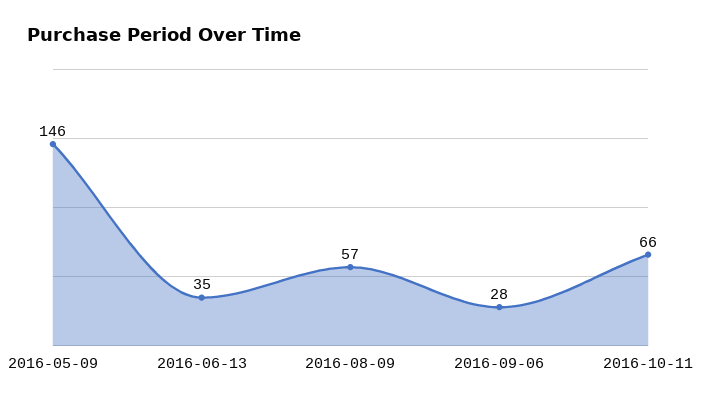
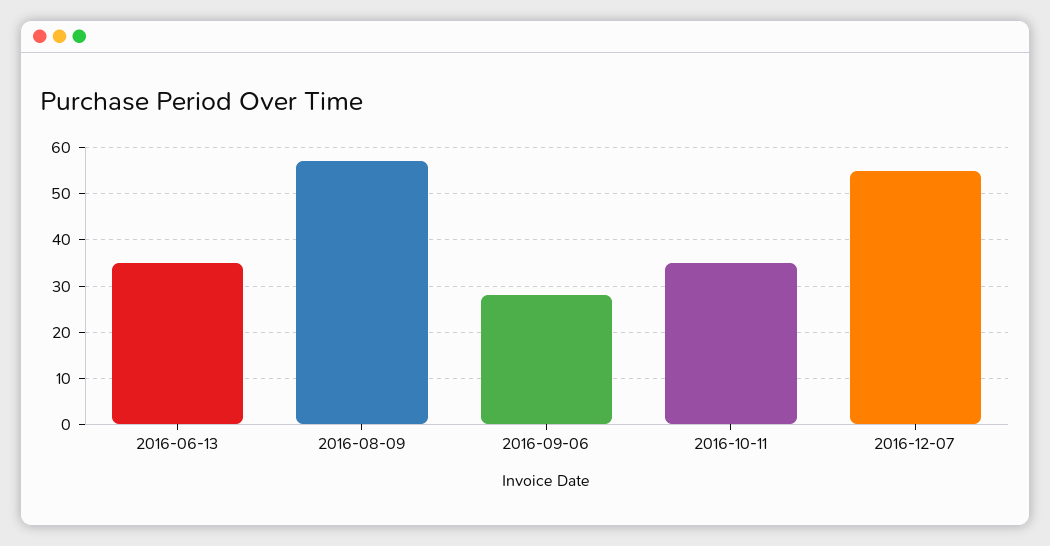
2016-05-09: 146 -> none
2016-10-11: 66 -> 35
2016-12-07: none -> 55

